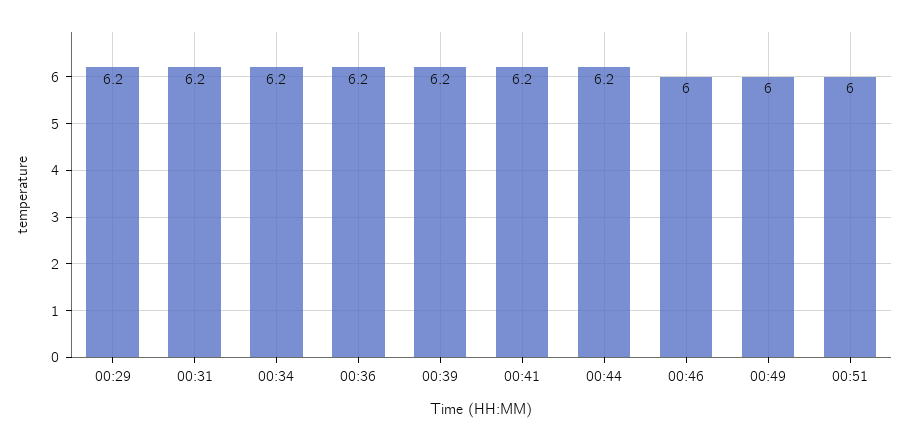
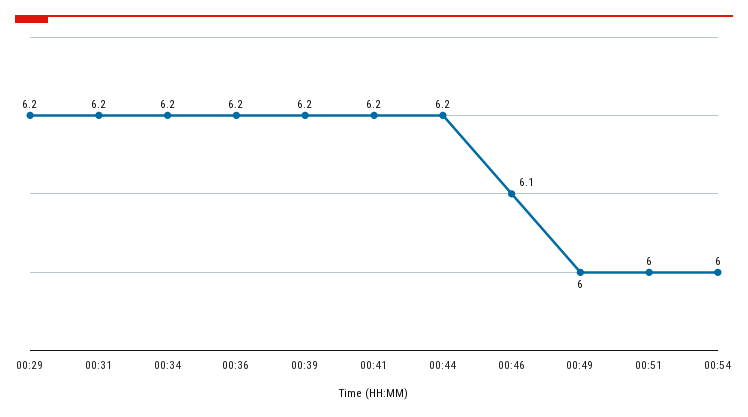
00:46: 6 -> 6.1
00:54: none -> 6

